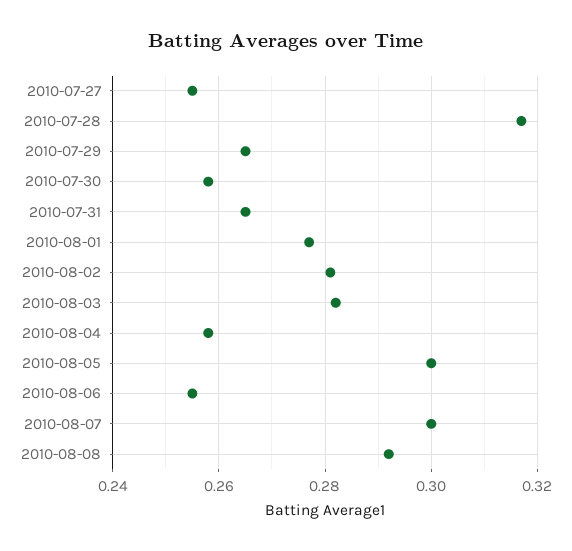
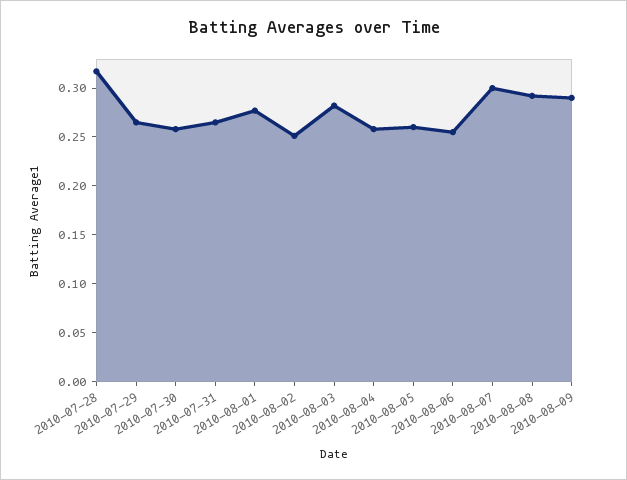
2010-07-27: 0.255 -> none
2010-08-02: 0.28 -> 0.25
2010-08-05: 0.3 -> 0.26
2010-08-09: none -> 0.29

